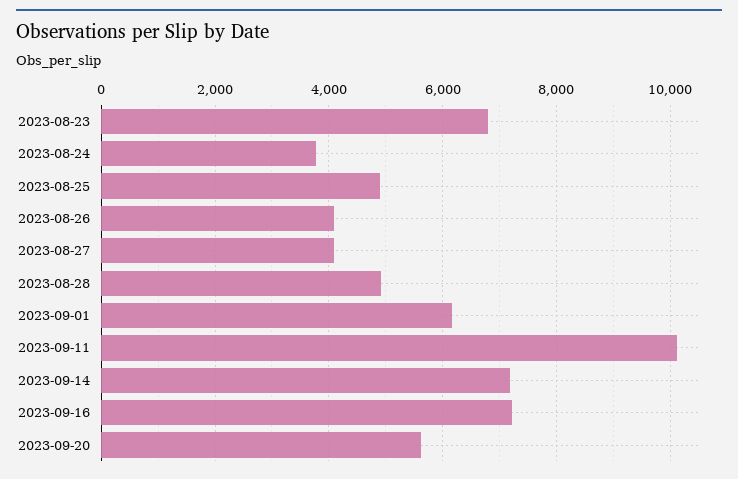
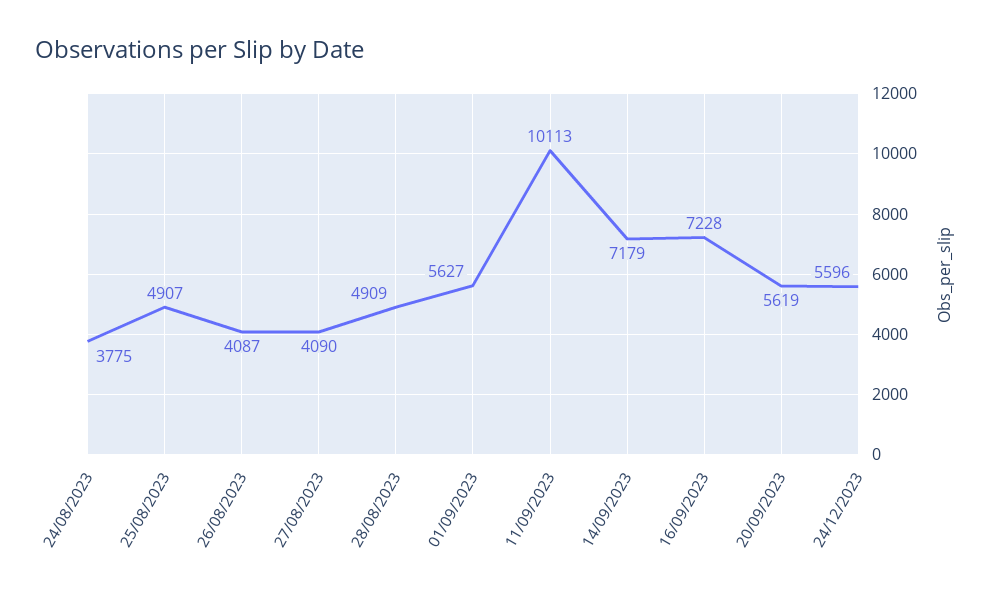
2023-08-23: 6800 -> none
2023-09-01: 6200 -> 5627
24/12/2023: none -> 5596

